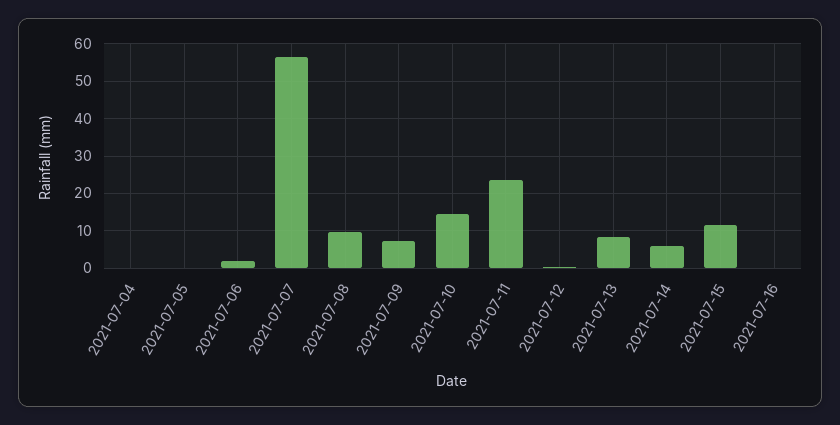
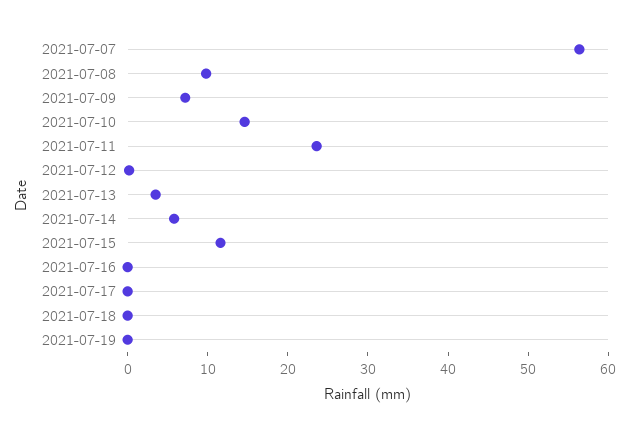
2021-07-04: 0 -> none
2021-07-05: 0 -> none
2021-07-06: 2 -> none
2021-07-13: 8 -> 4
2021-07-17: none -> 0
2021-07-18: none -> 0
2021-07-19: none -> 0

